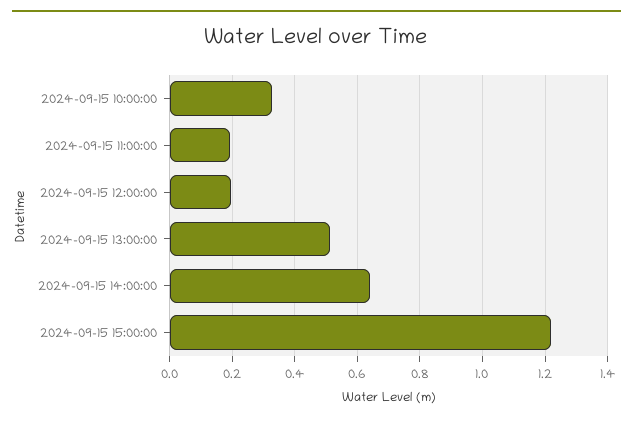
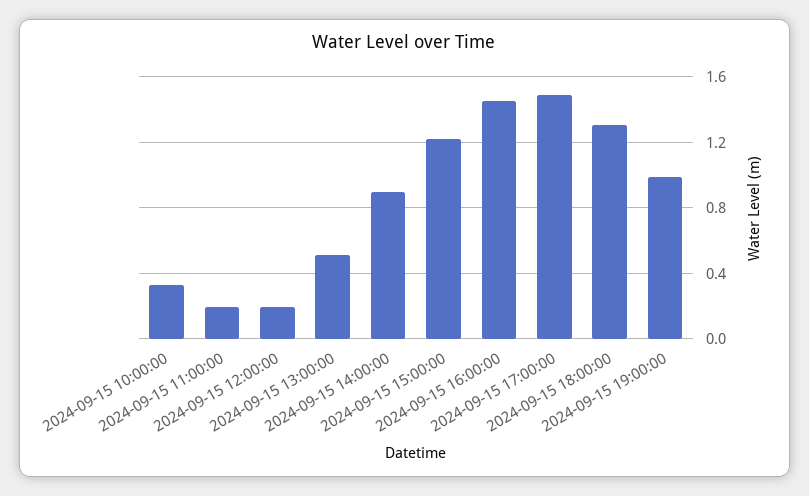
2024-09-15 14:00:00: 0.64 -> 0.9
2024-09-15 16:00:00: none -> 1.45
2024-09-15 17:00:00: none -> 1.5
2024-09-15 18:00:00: none -> 1.3
2024-09-15 19:00:00: none -> 1

